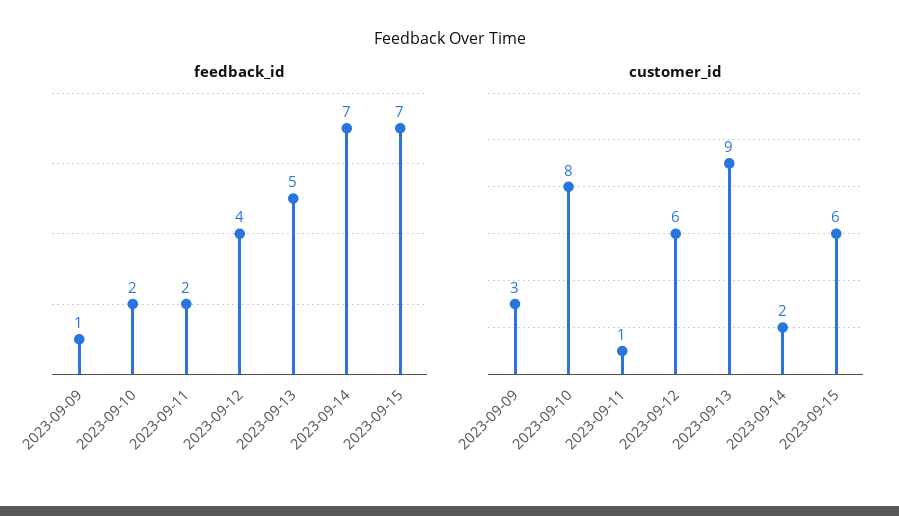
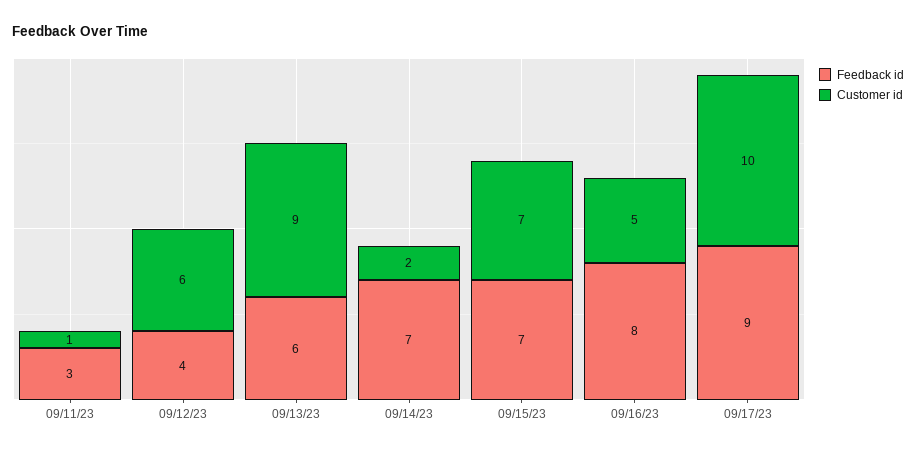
feedback_id, 2023-09-09: 1 -> none
feedback_id, 2023-09-10: 2 -> none
feedback_id, 2023-09-11: 2 -> 3
feedback_id, 2023-09-13: 5 -> 6
customer_id, 2023-09-09: 3 -> none
customer_id, 2023-09-10: 8 -> none
customer_id, 2023-09-15: 6 -> 7
feedback_id, 09/16/23: none -> 8
customer_id, 09/16/23: none -> 5
feedback_id, 09/17/23: none -> 9
customer_id, 09/17/23: none -> 10

